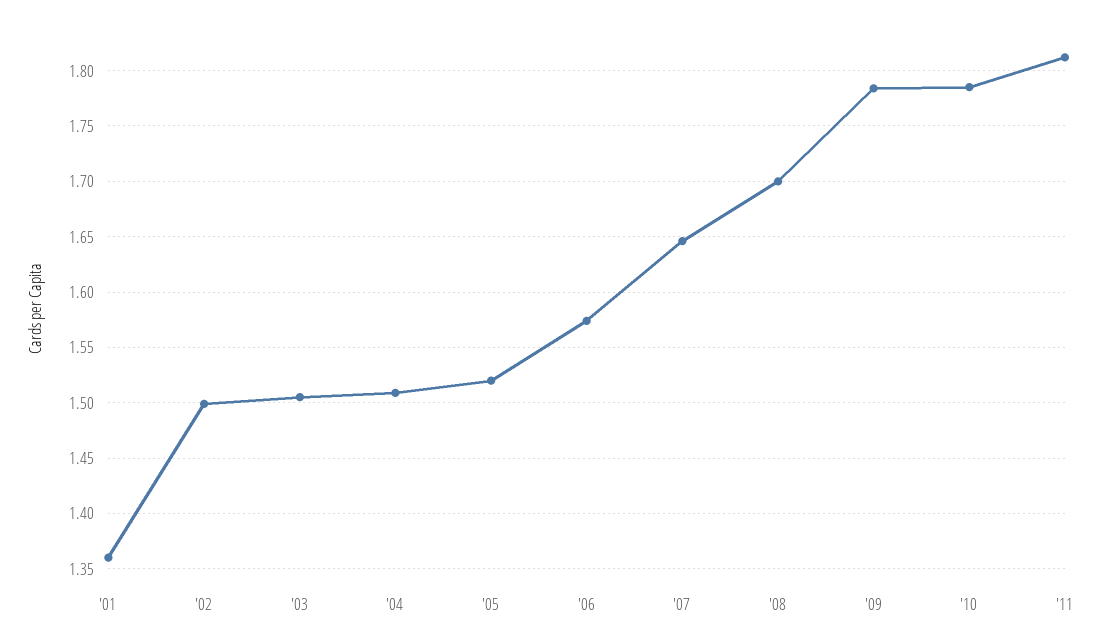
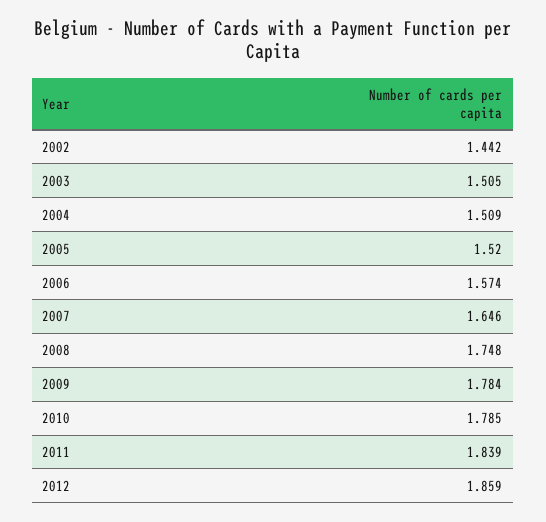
'01: 1.36 -> none
'02: 1.5 -> 1.442
'08: 1.7 -> 1.748
'11: 1.81 -> 1.839
2012: none -> 1.859

